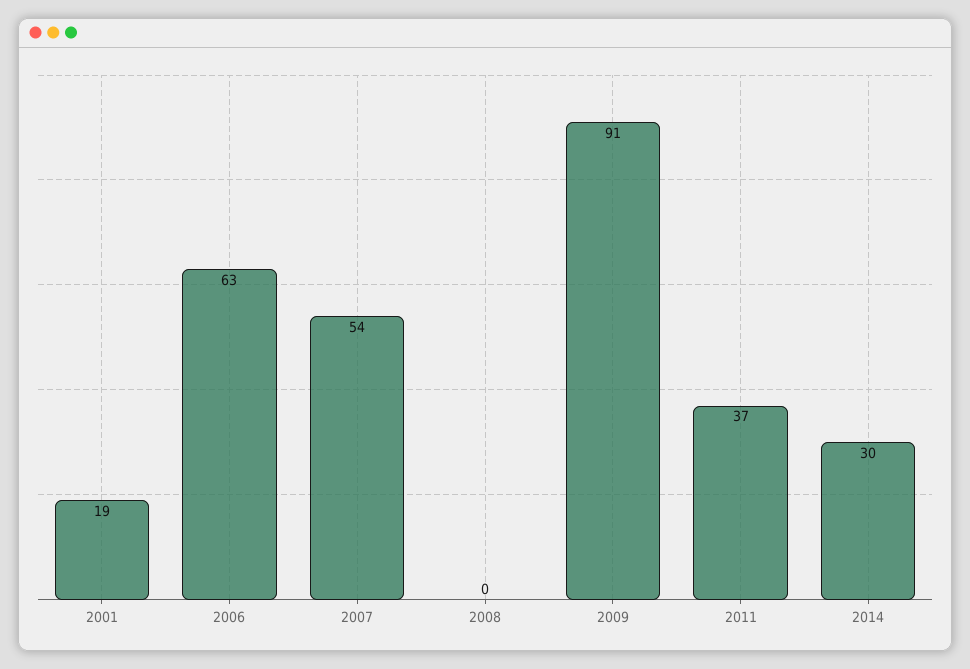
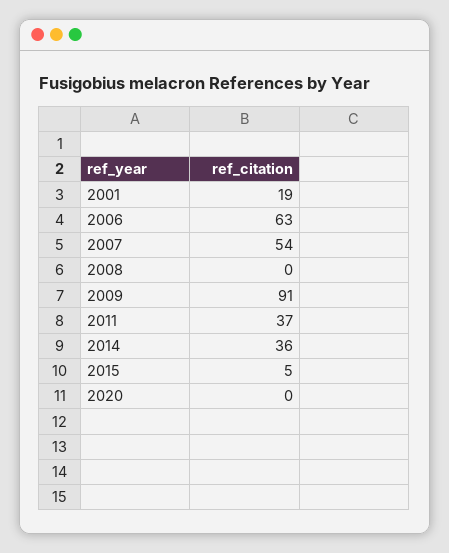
2014: 30 -> 36
2015: none -> 5
2020: none -> 0

